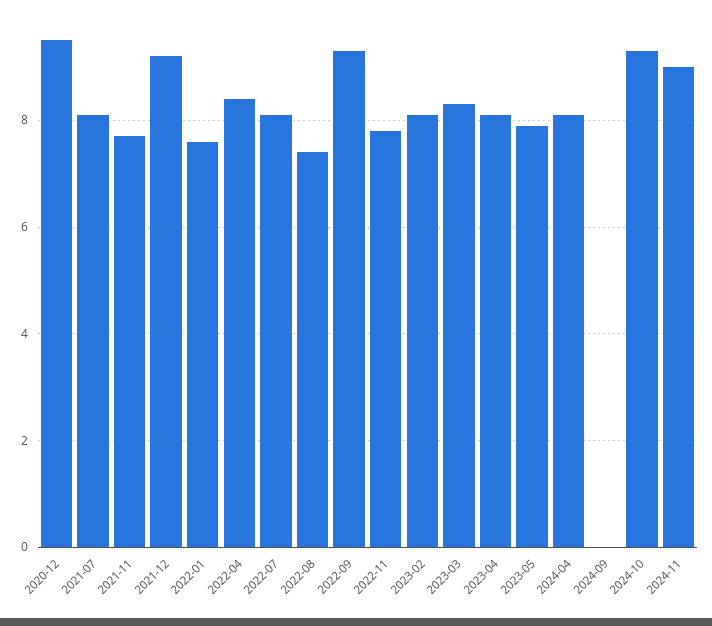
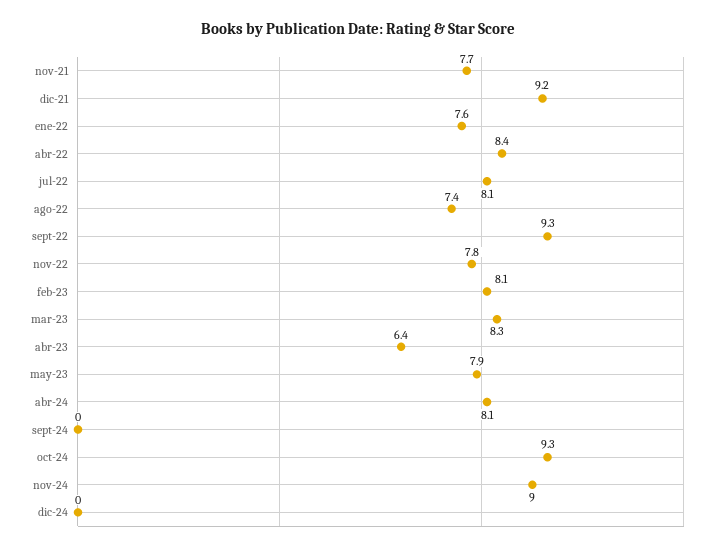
2020-12: 9.5 -> none
2021-07: 8 -> none
2023-04: 8 -> 6.4
dic-24: none -> 0

